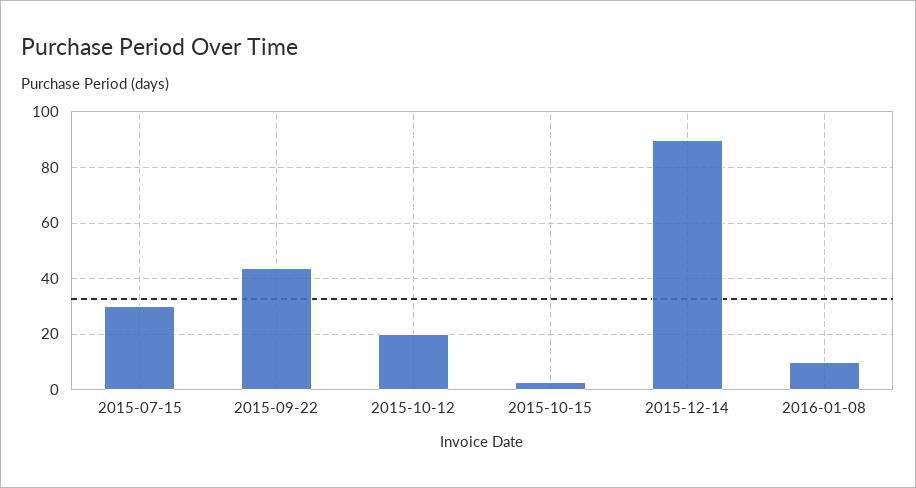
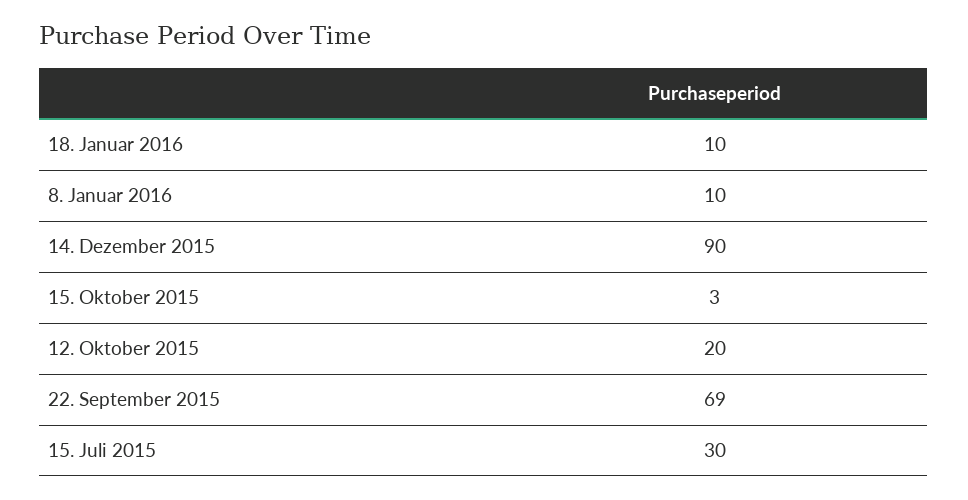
2015-09-22: 45 -> 69
18. Januar 2016: none -> 10

